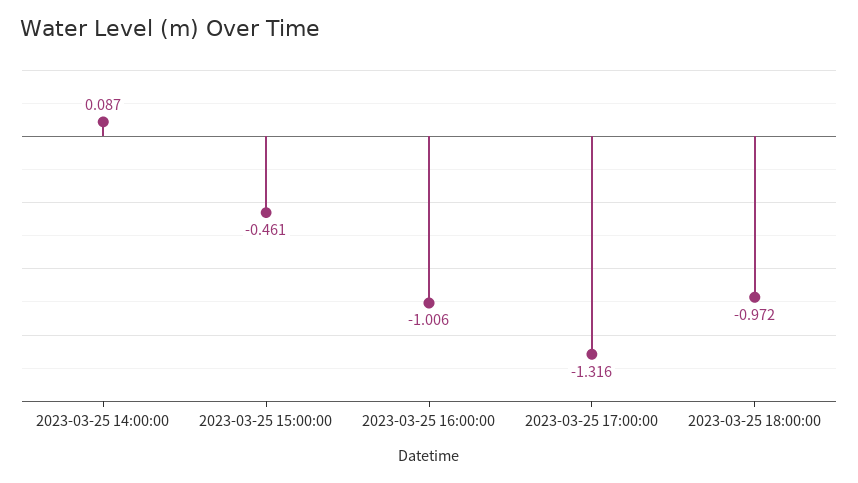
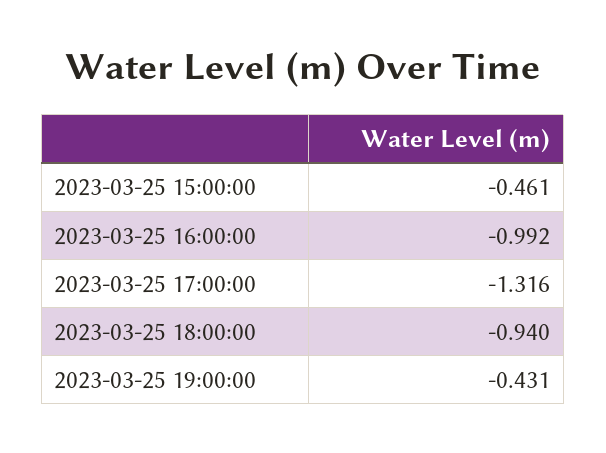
2023-03-25 14:00:00: 0.087 -> none
2023-03-25 16:00:00: -1.006 -> -0.992
2023-03-25 18:00:00: -0.972 -> -0.94
2023-03-25 19:00:00: none -> -0.431

